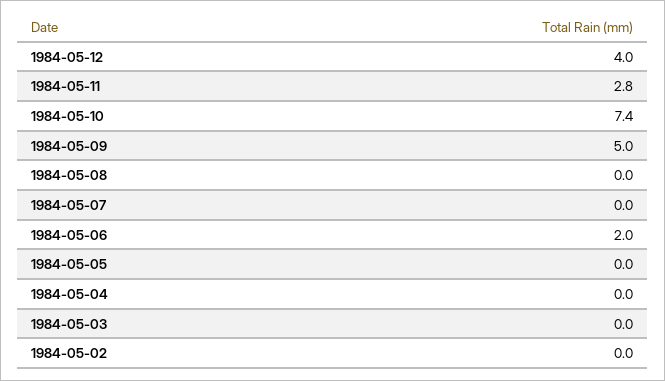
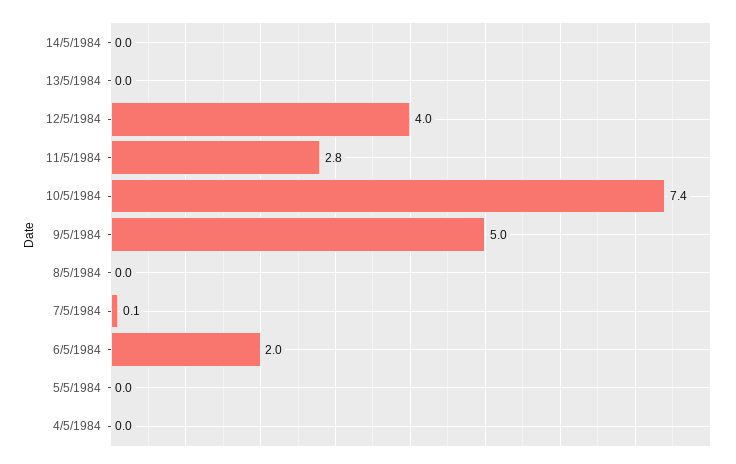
1984-05-07: 0 -> 0.1
1984-05-03: 0 -> none
1984-05-02: 0 -> none
14/5/1984: none -> 0
13/5/1984: none -> 0

